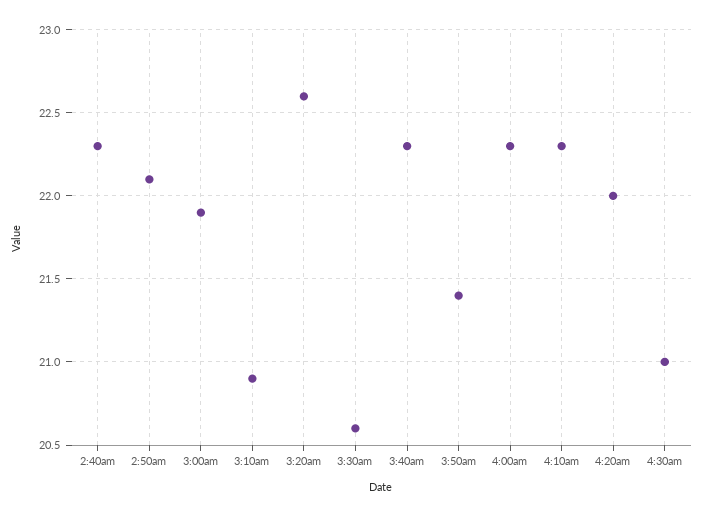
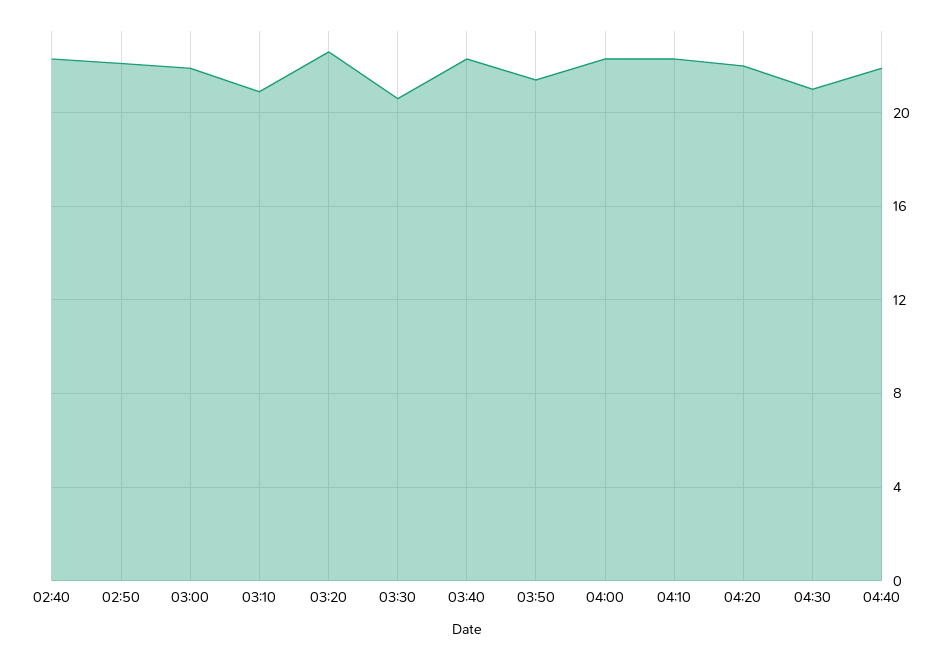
04:40: none -> 22

